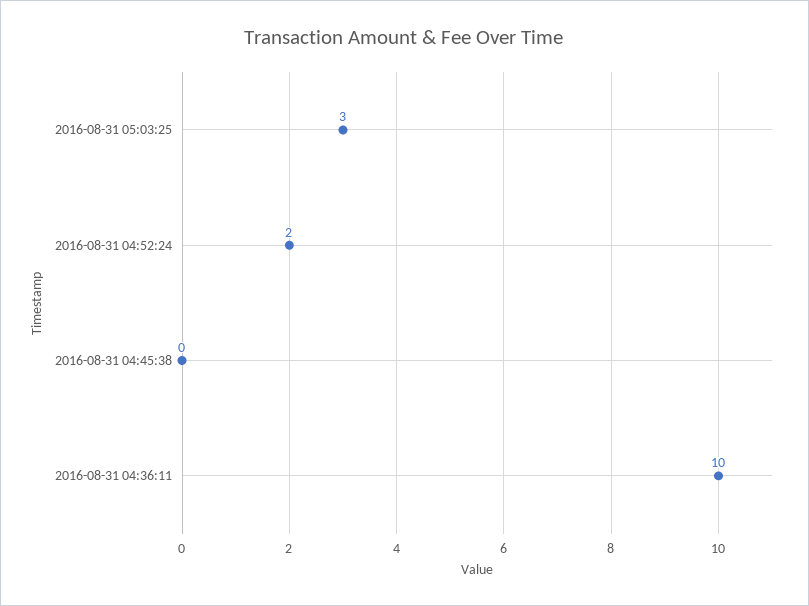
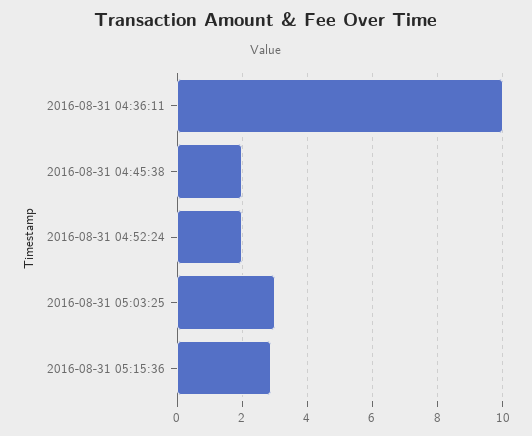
2016-08-31 04:45:38: 0 -> 2
2016-08-31 05:15:36: none -> 3

